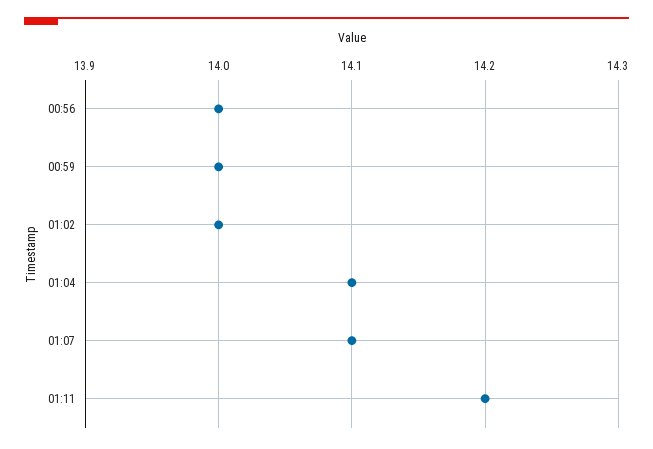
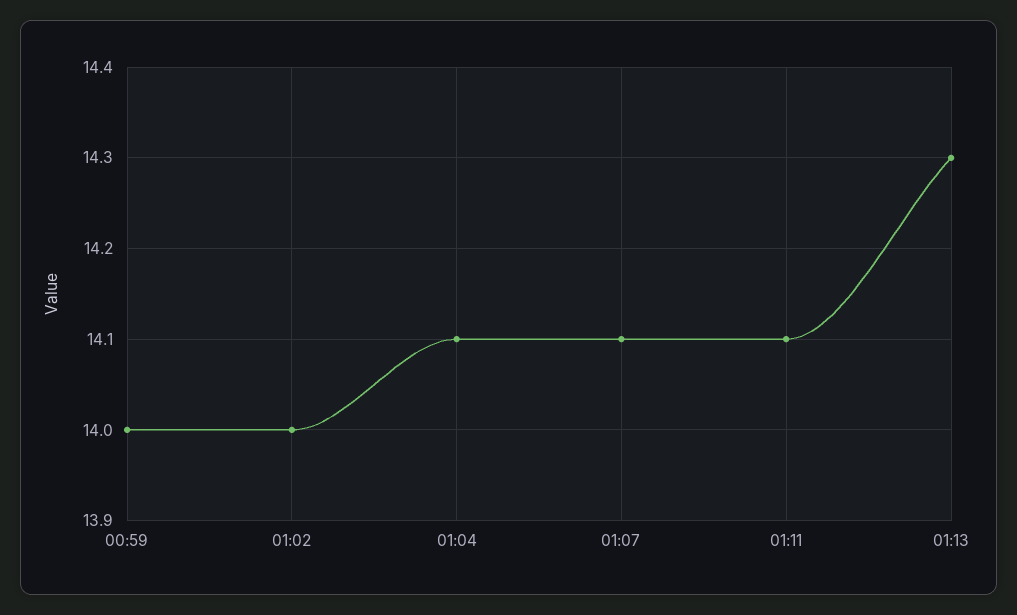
00:56: 14 -> none
01:11: 14.2 -> 14.1
01:13: none -> 14.3

